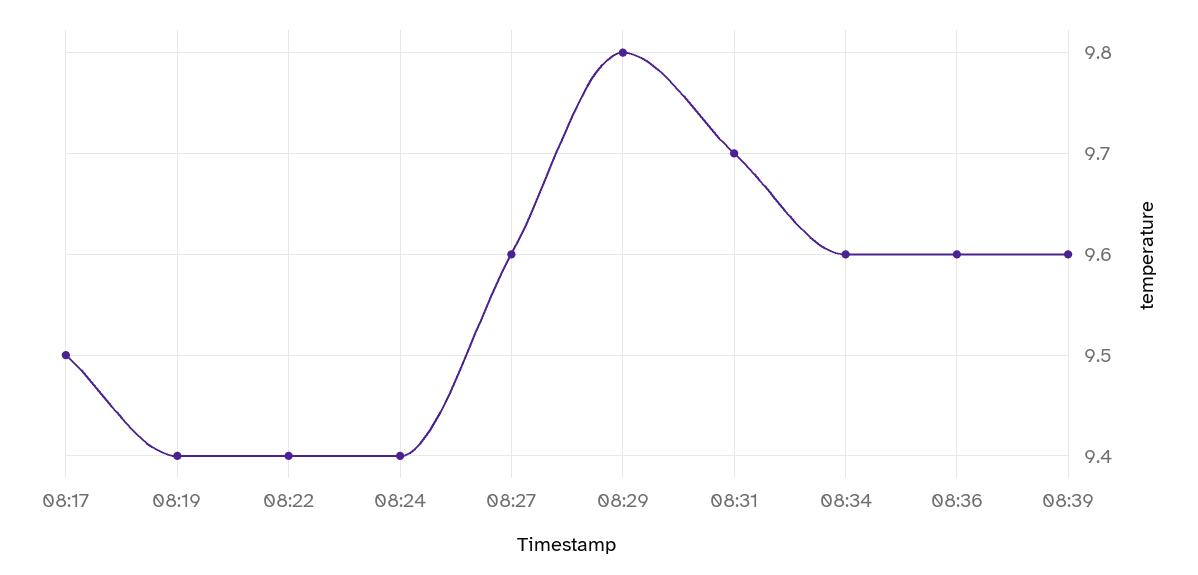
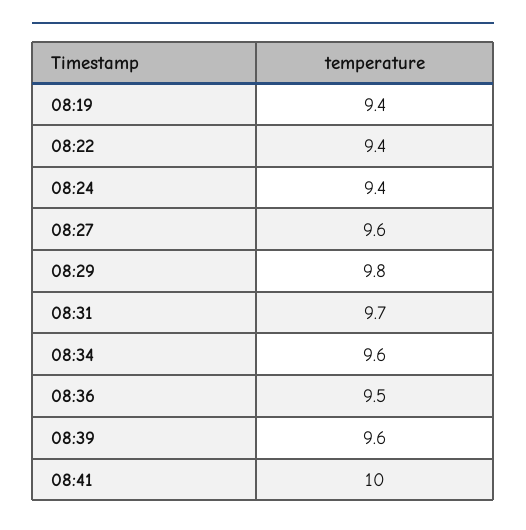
08:17: 9.5 -> none
08:36: 9.6 -> 9.5
08:41: none -> 10

